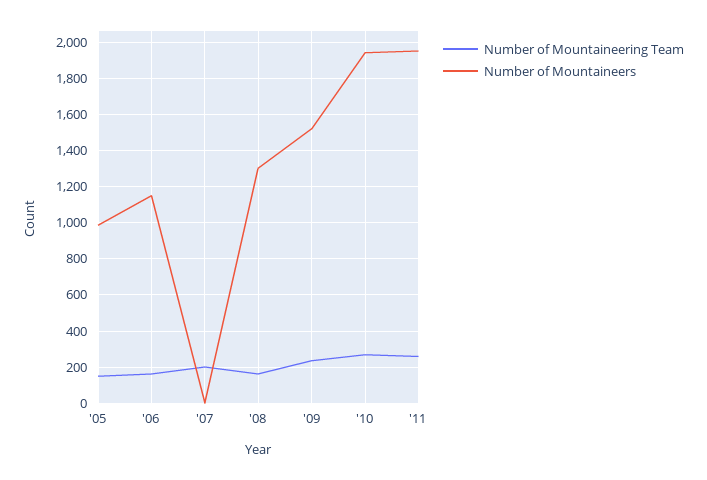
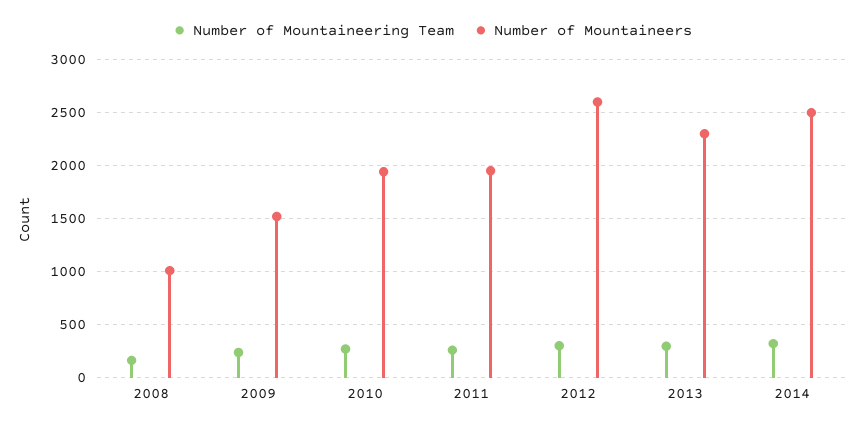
Number of Mountaineering Team, '05: 150 -> none
Number of Mountaineers, '05: 1000 -> none
Number of Mountaineering Team, '06: 150 -> none
Number of Mountaineers, '06: 1150 -> none
Number of Mountaineering Team, '07: 200 -> none
Number of Mountaineers, '07: 0 -> none
Number of Mountaineers, '08: 1300 -> 1000
Number of Mountaineering Team, 2012: none -> 300
Number of Mountaineers, 2012: none -> 2600
Number of Mountaineering Team, 2013: none -> 300
Number of Mountaineers, 2013: none -> 2300
Number of Mountaineering Team, 2014: none -> 300
Number of Mountaineers, 2014: none -> 2500

